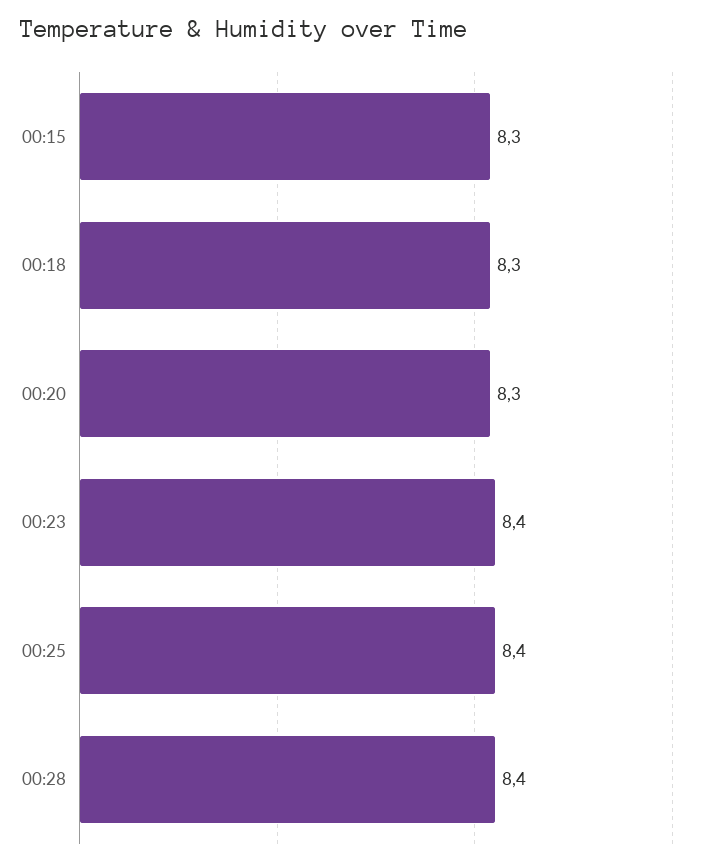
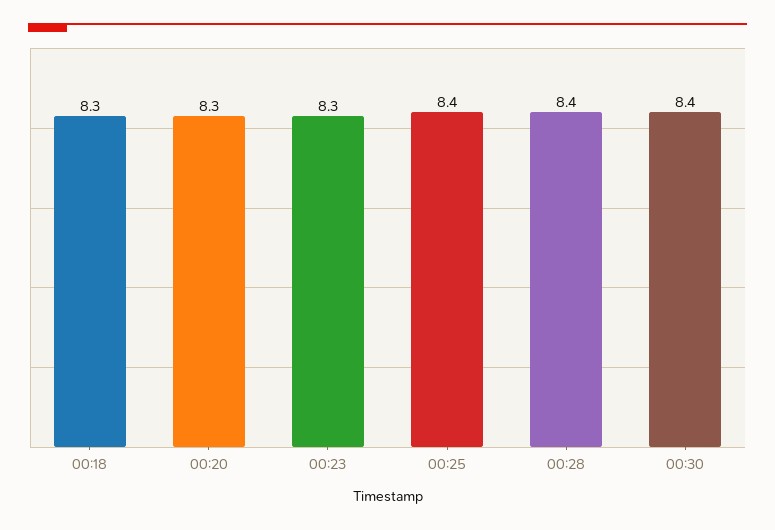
00:15: 8.3 -> none
00:23: 8.4 -> 8.3
00:30: none -> 8.4

